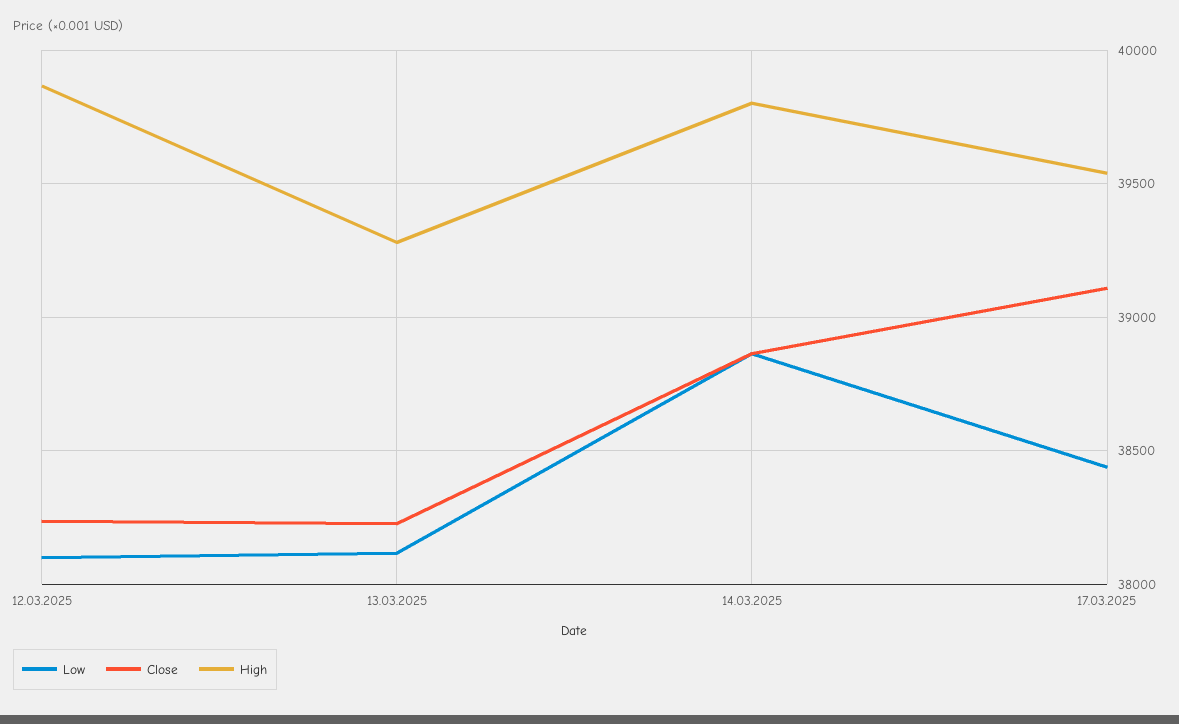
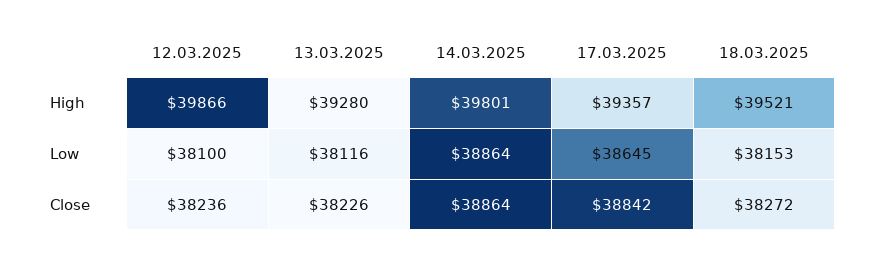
Low, 17.03.2025: 38450 -> 38645
Close, 17.03.2025: 39100 -> 38842
High, 17.03.2025: 39550 -> 39357
High, 18.03.2025: none -> 39521
Low, 18.03.2025: none -> 38153
Close, 18.03.2025: none -> 38272

